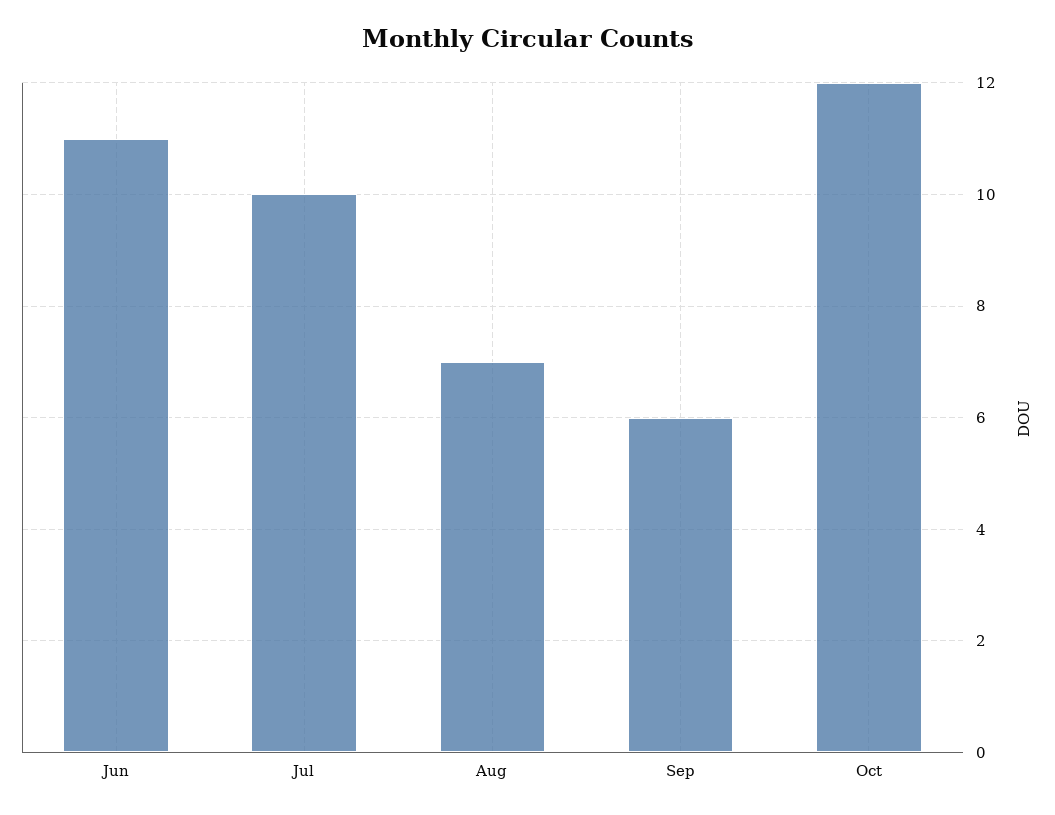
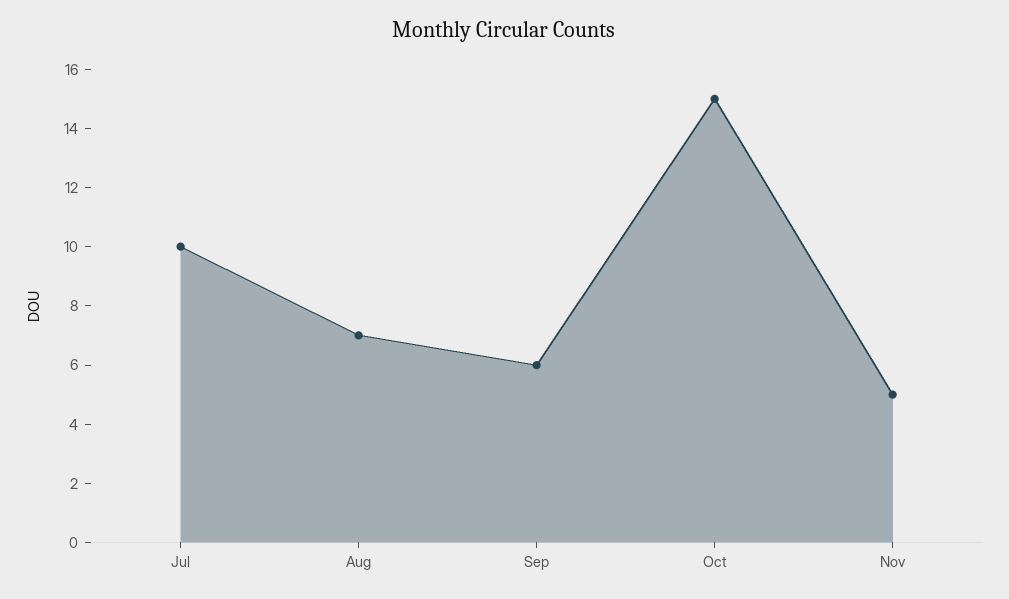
Jun: 11 -> none
Oct: 12 -> 15
Nov: none -> 5

